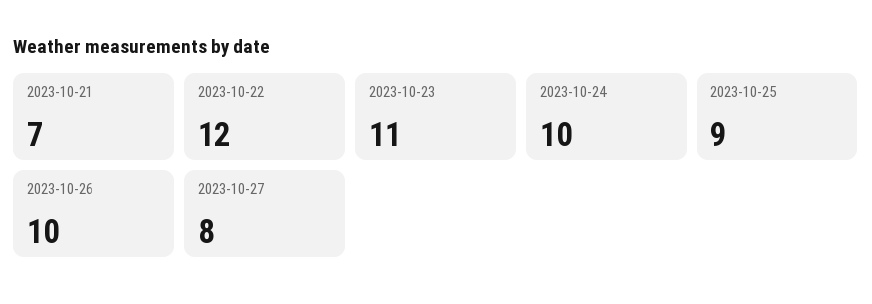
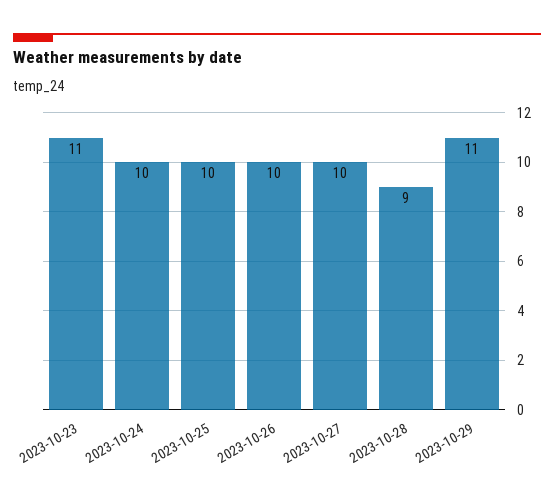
2023-10-21: 7 -> none
2023-10-22: 12 -> none
2023-10-25: 9 -> 10
2023-10-27: 8 -> 10
2023-10-28: none -> 9
2023-10-29: none -> 11

